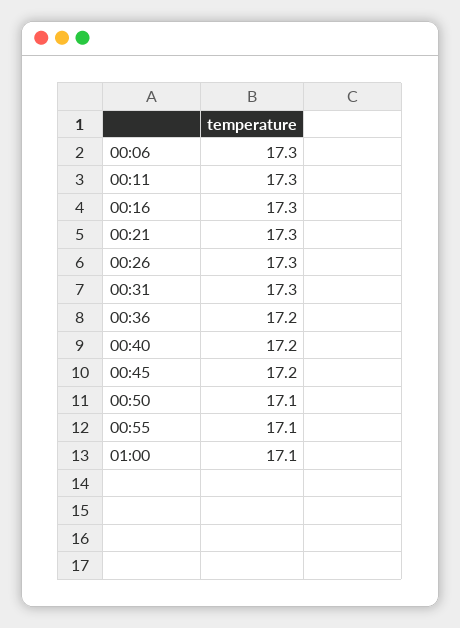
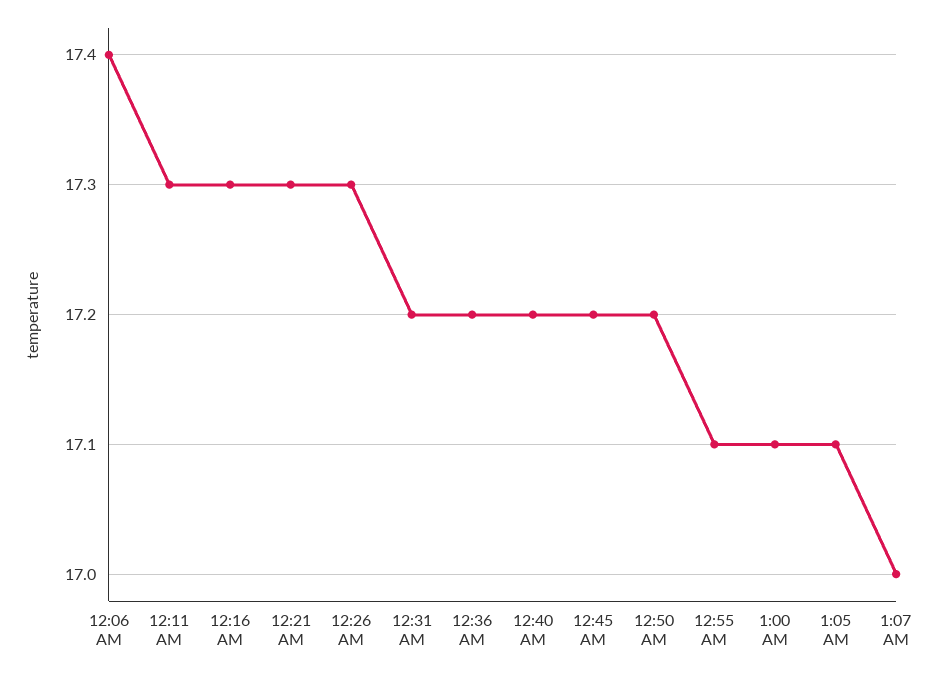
00:06: 17.3 -> 17.4
00:31: 17.3 -> 17.2
00:50: 17.1 -> 17.2
1:05 AM: none -> 17.1
1:07 AM: none -> 17

